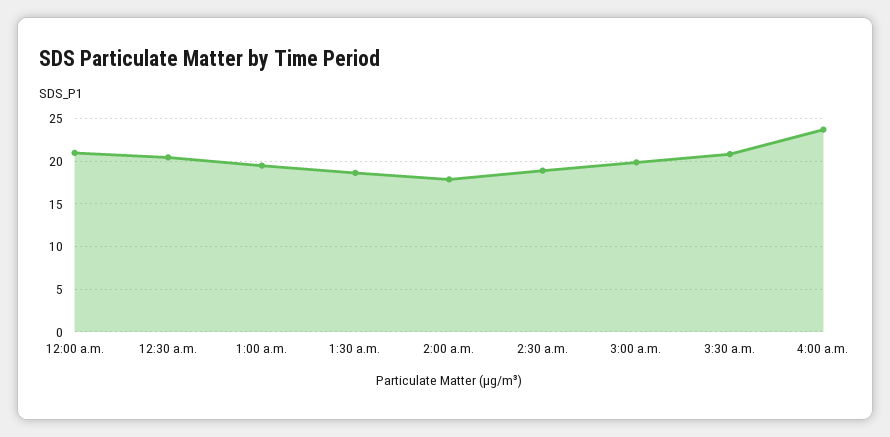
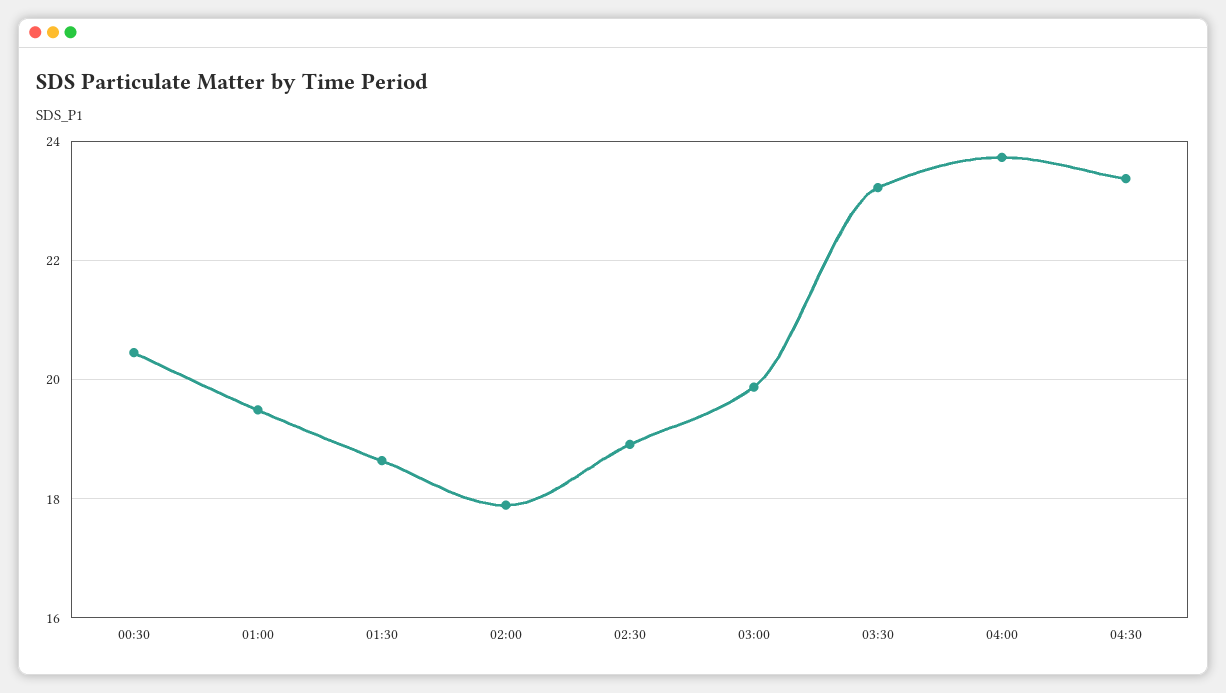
12:00 a.m.: 21 -> none
3:30 a.m.: 21 -> 23.2
04:30: none -> 23.4

